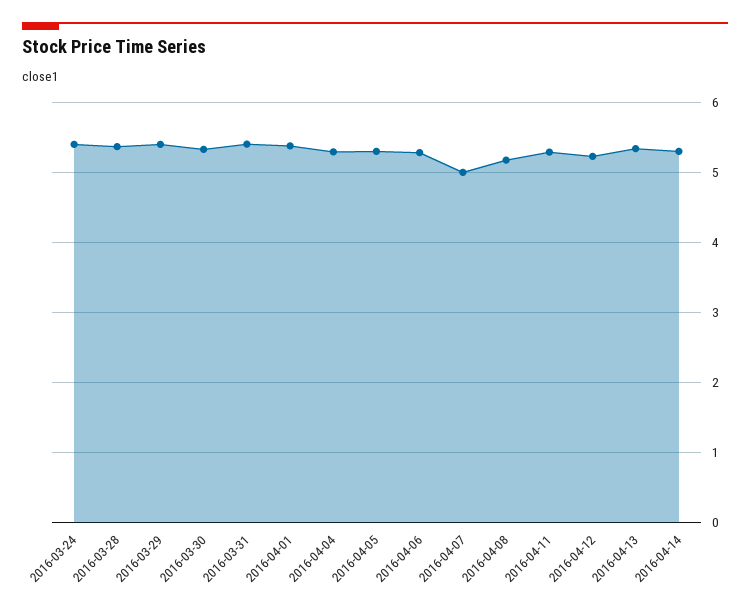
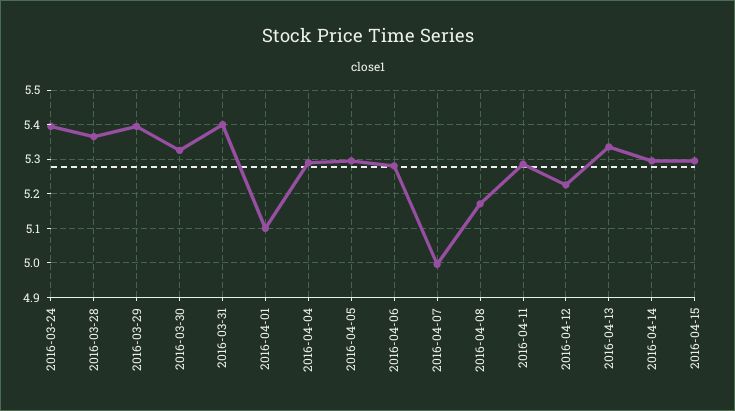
2016-04-01: 5.4 -> 5.1
2016-04-15: none -> 5.3

